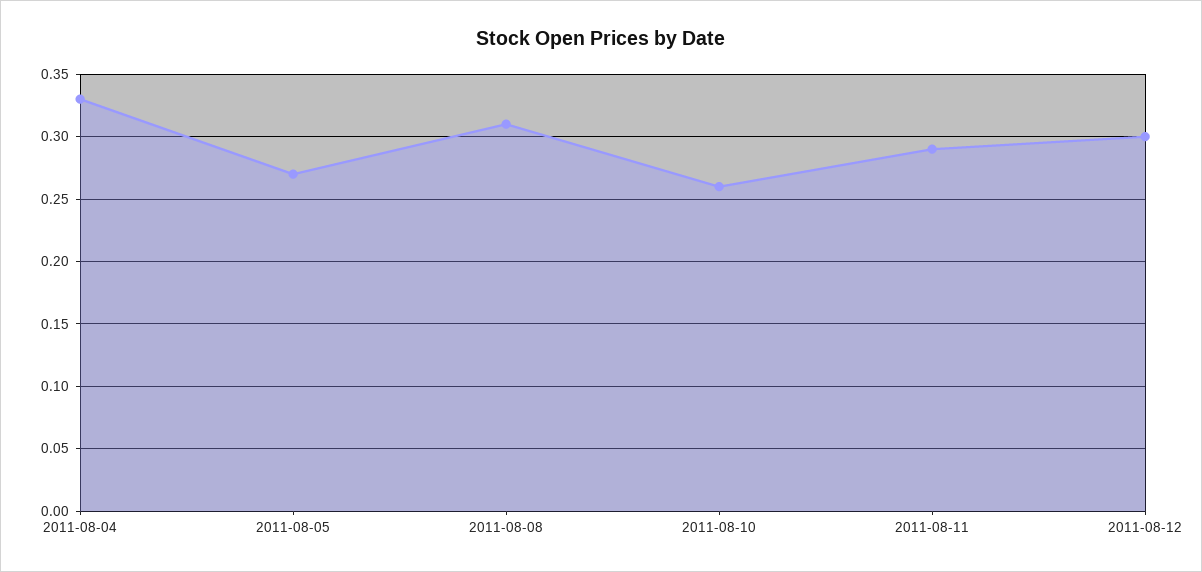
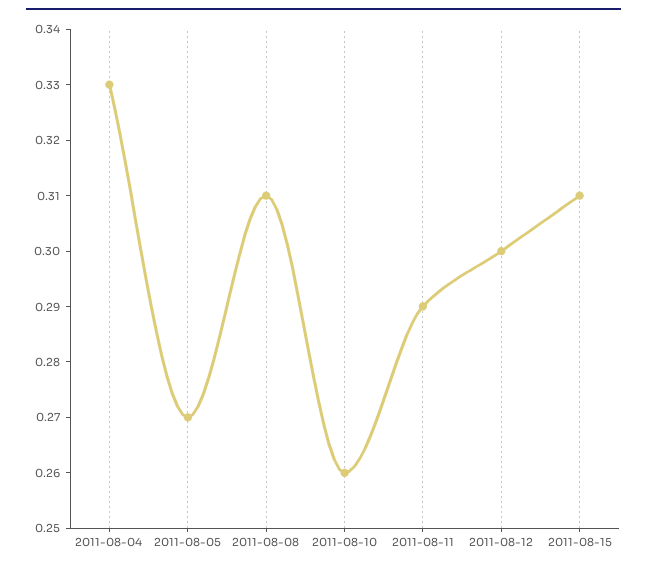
2011-08-15: none -> 0.31

